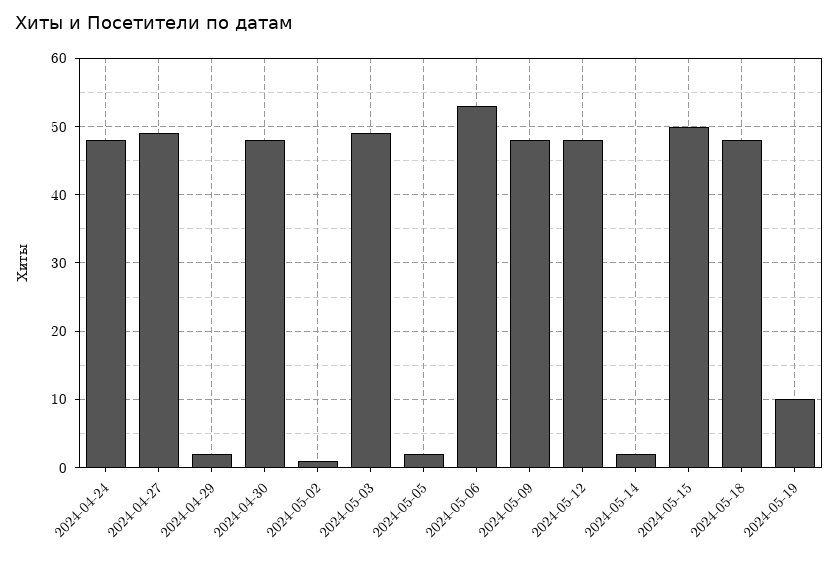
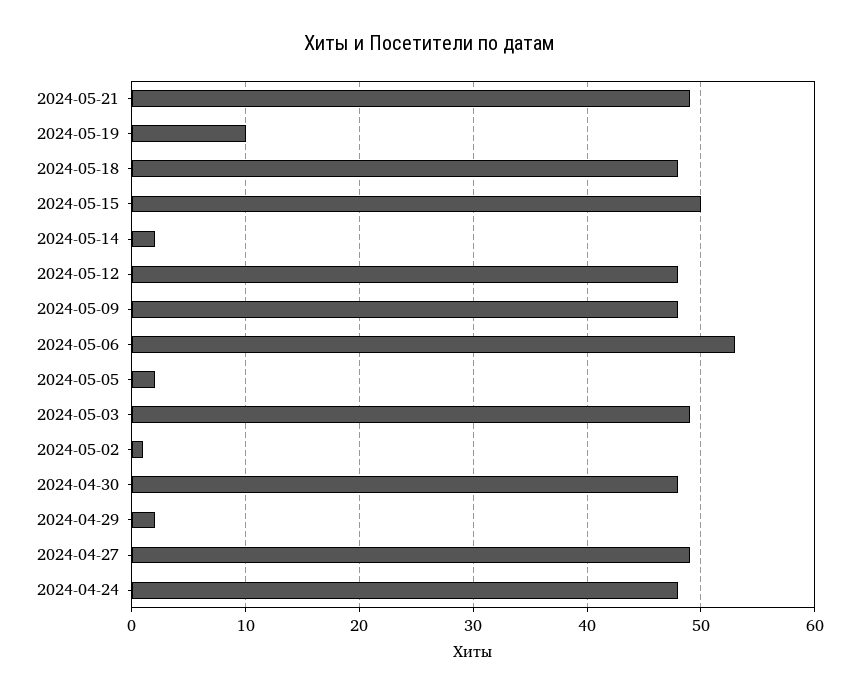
2024-05-21: none -> 49

